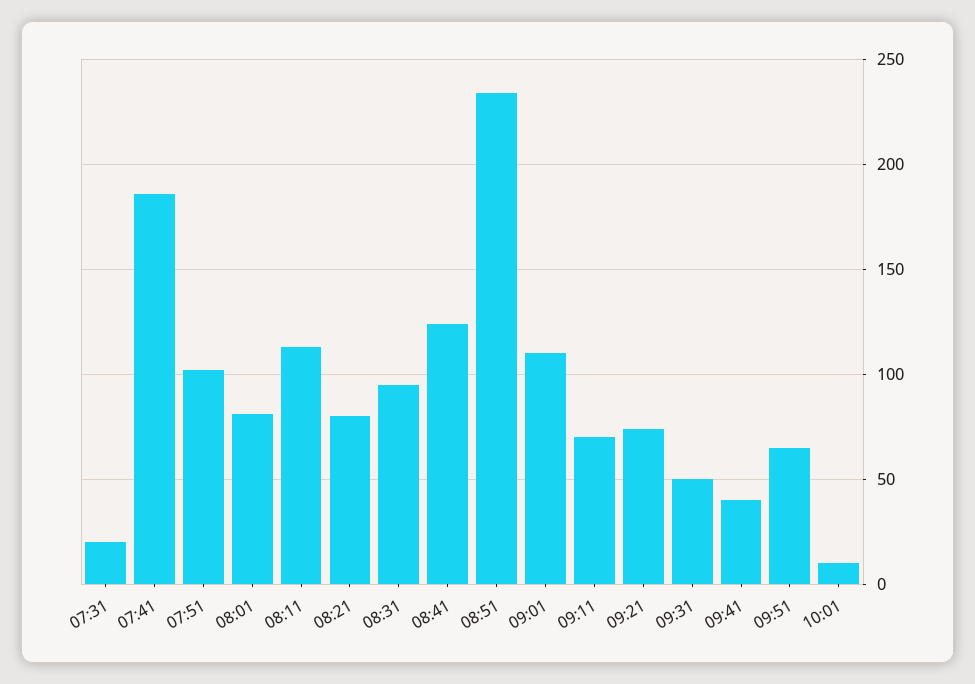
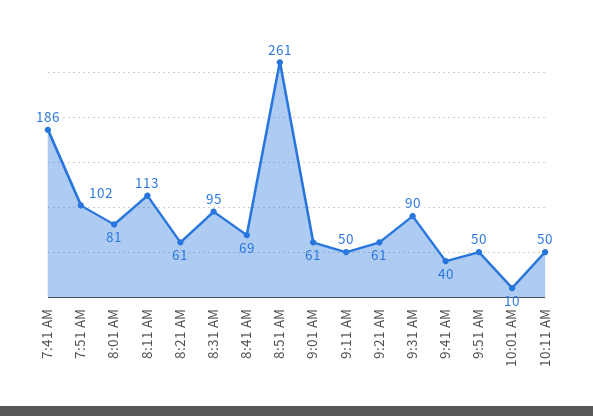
07:31: 20 -> none
08:21: 80 -> 61
08:41: 125 -> 69
08:51: 235 -> 261
09:01: 110 -> 61
09:11: 70 -> 50
09:21: 75 -> 61
09:31: 50 -> 90
09:51: 65 -> 50
10:11 AM: none -> 50

